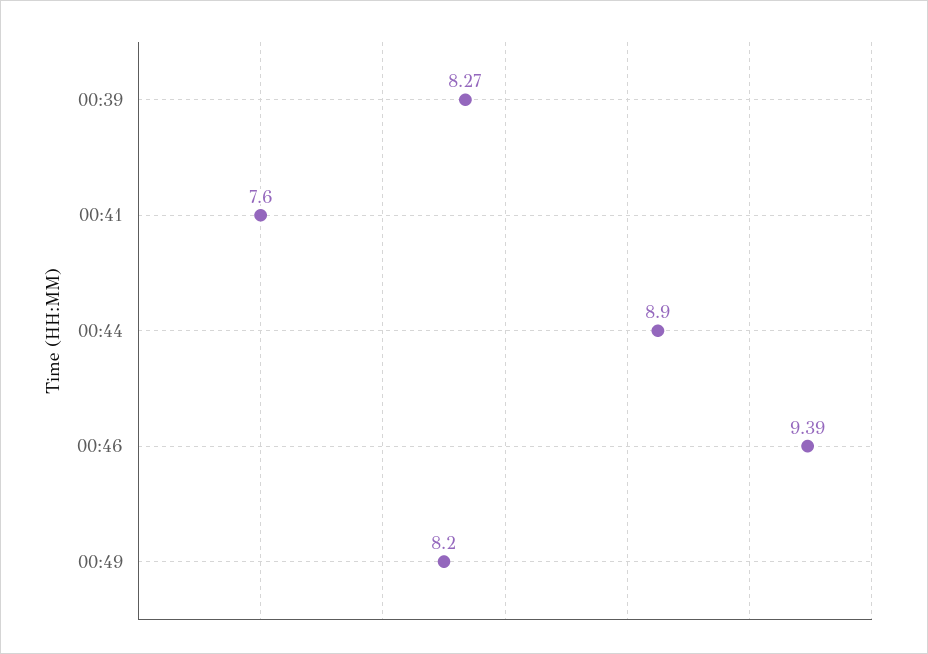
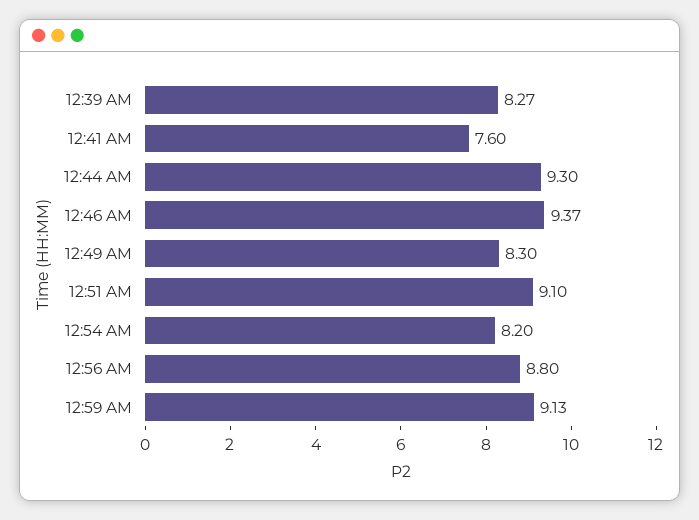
00:44: 8.9 -> 9.3
00:46: 9.39 -> 9.37
00:49: 8.2 -> 8.3
12:51 AM: none -> 9.1
12:54 AM: none -> 8.2
12:56 AM: none -> 8.8
12:59 AM: none -> 9.13

